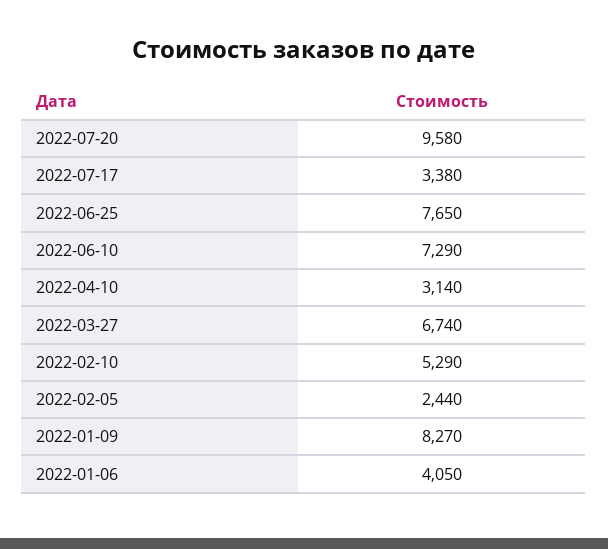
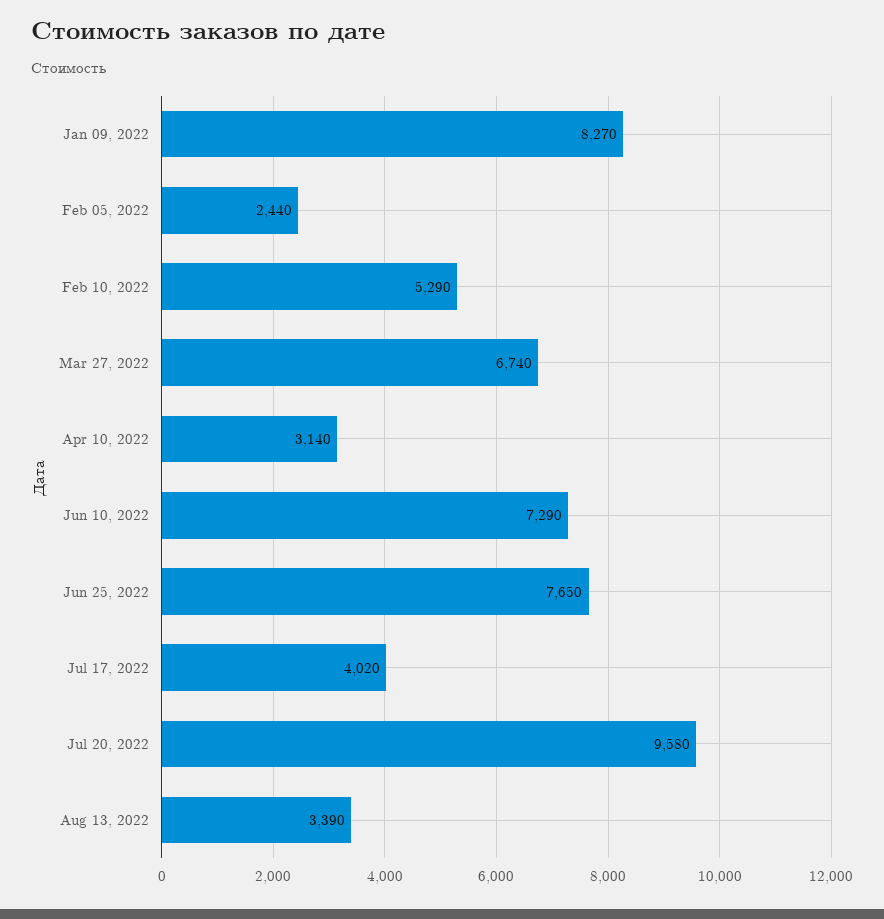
2022-07-17: 3380 -> 4020
2022-01-06: 4050 -> none
Aug 13, 2022: none -> 3390

